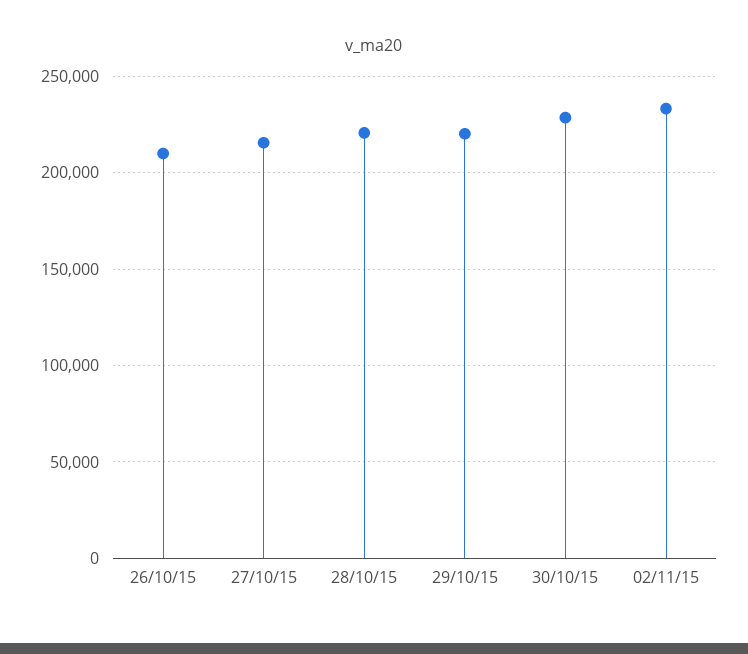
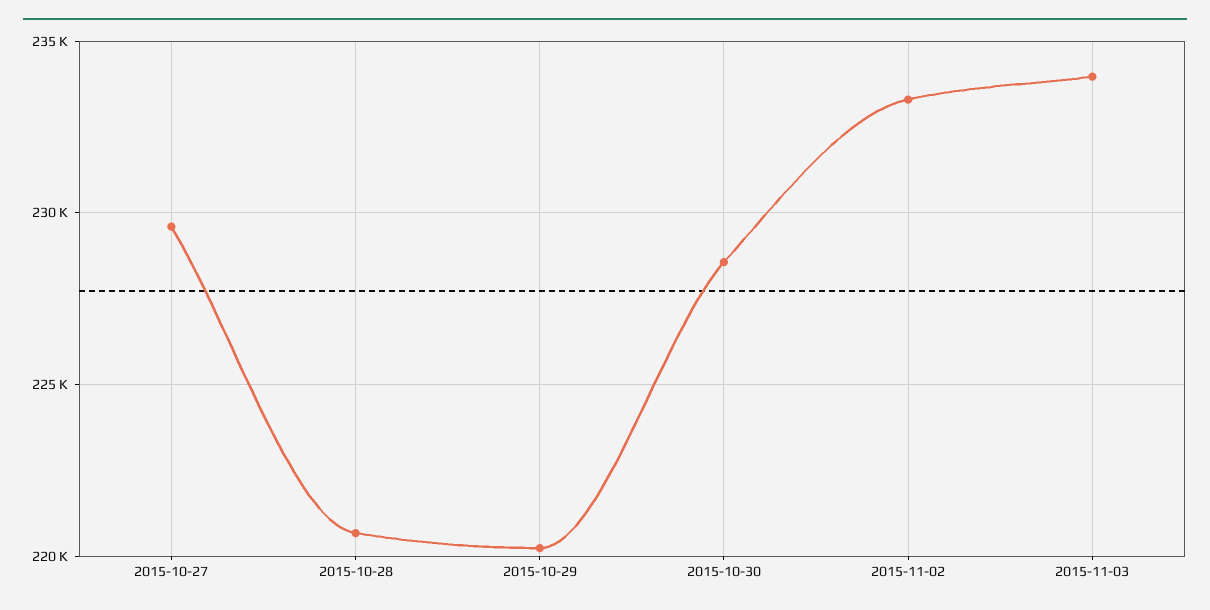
26/10/15: 210000 -> none
27/10/15: 215000 -> 229500
2015-11-03: none -> 234000

